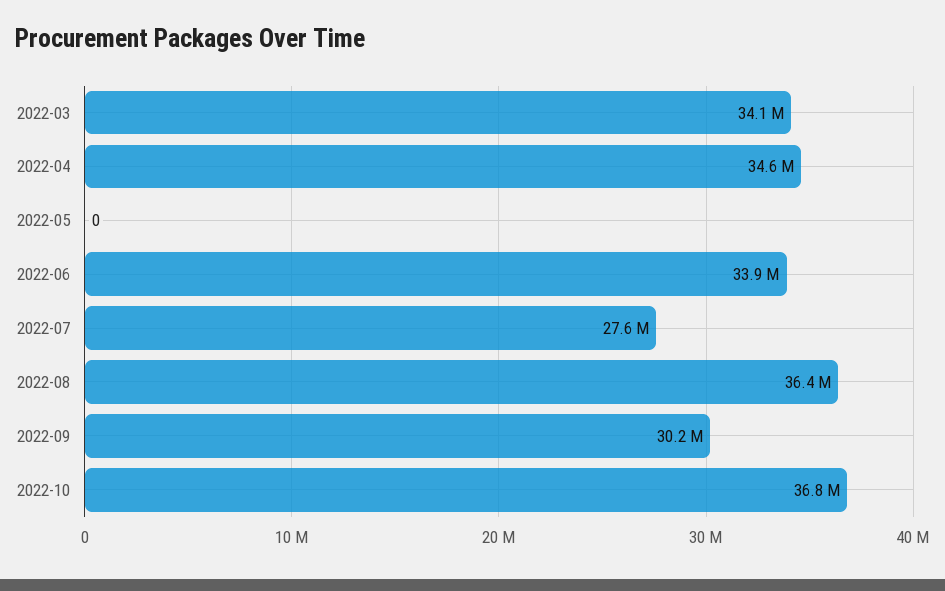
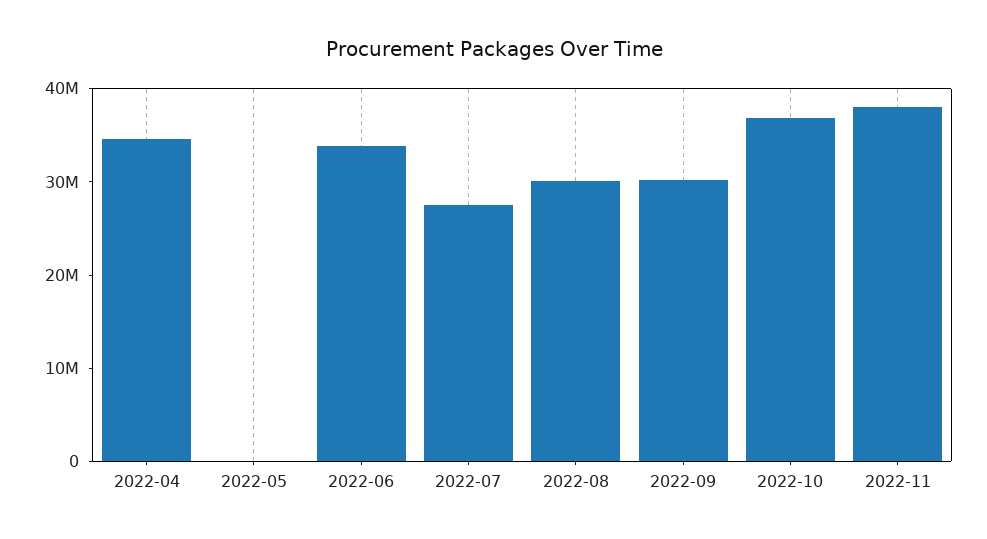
2022-03: 34100000 -> none
2022-08: 36400000 -> 30000000
2022-11: none -> 38000000

